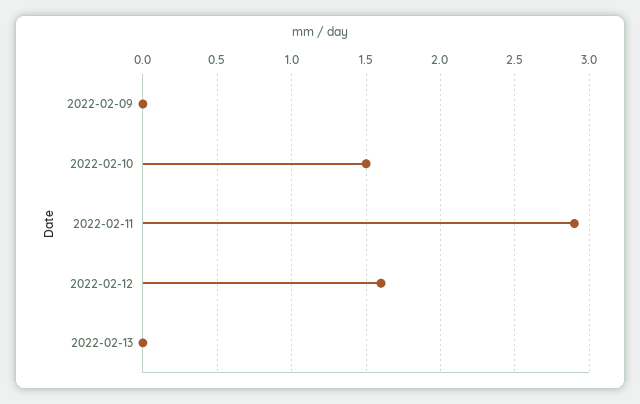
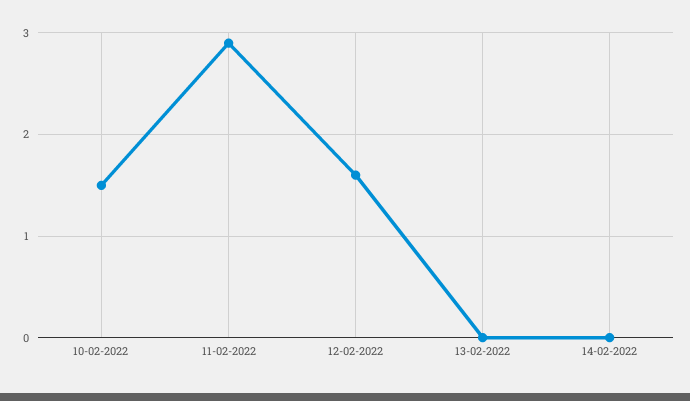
2022-02-09: 0 -> none
14-02-2022: none -> 0

